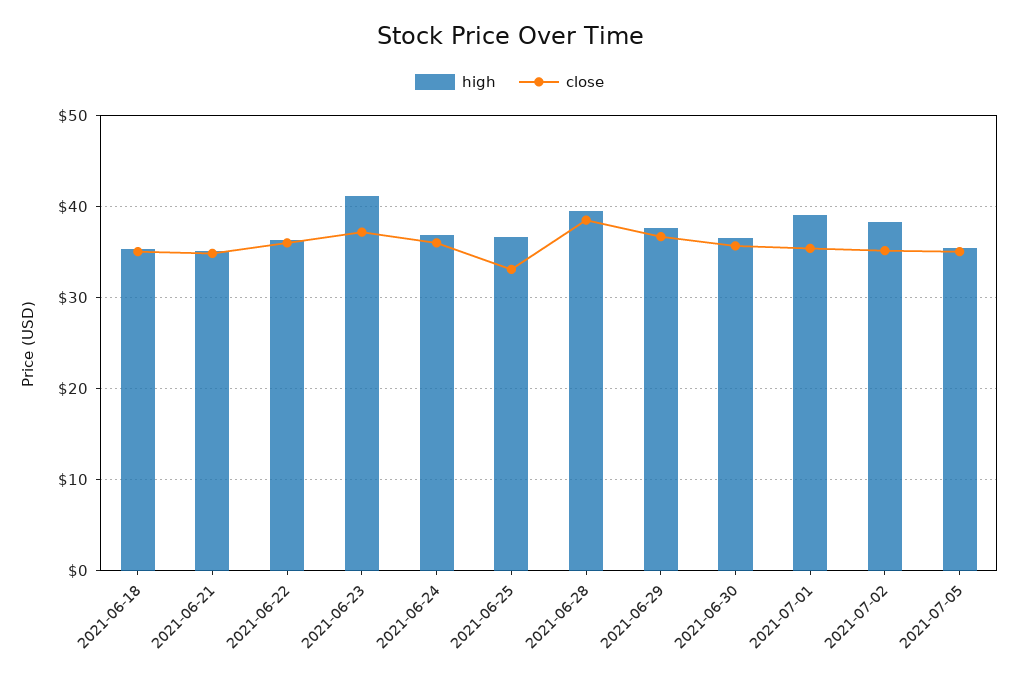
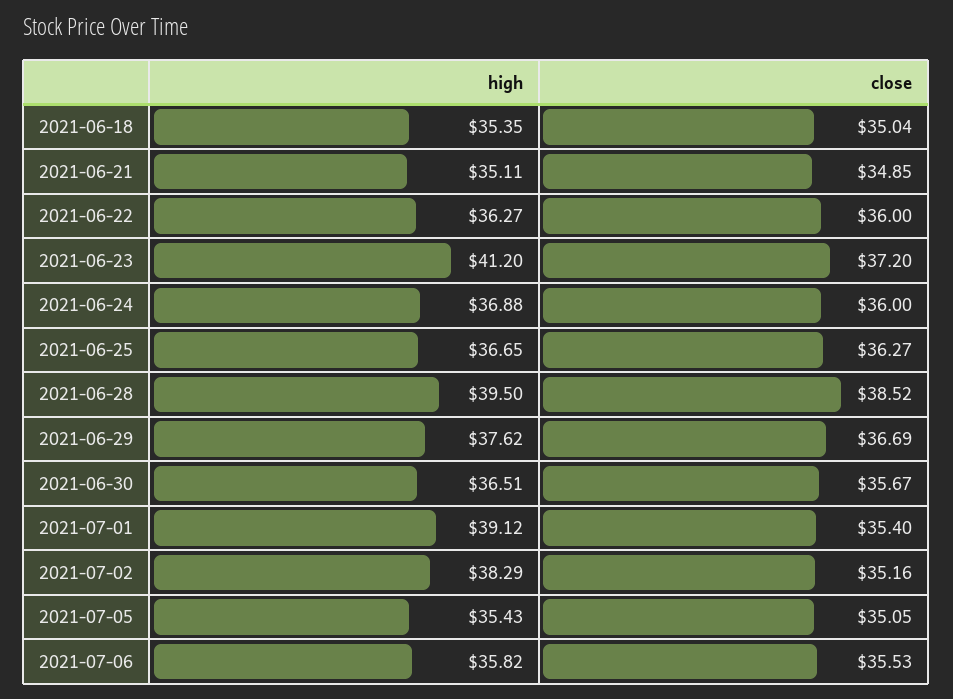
close, 2021-06-25: 33 -> 36.27
high, 2021-07-06: none -> 35.82
close, 2021-07-06: none -> 35.53

